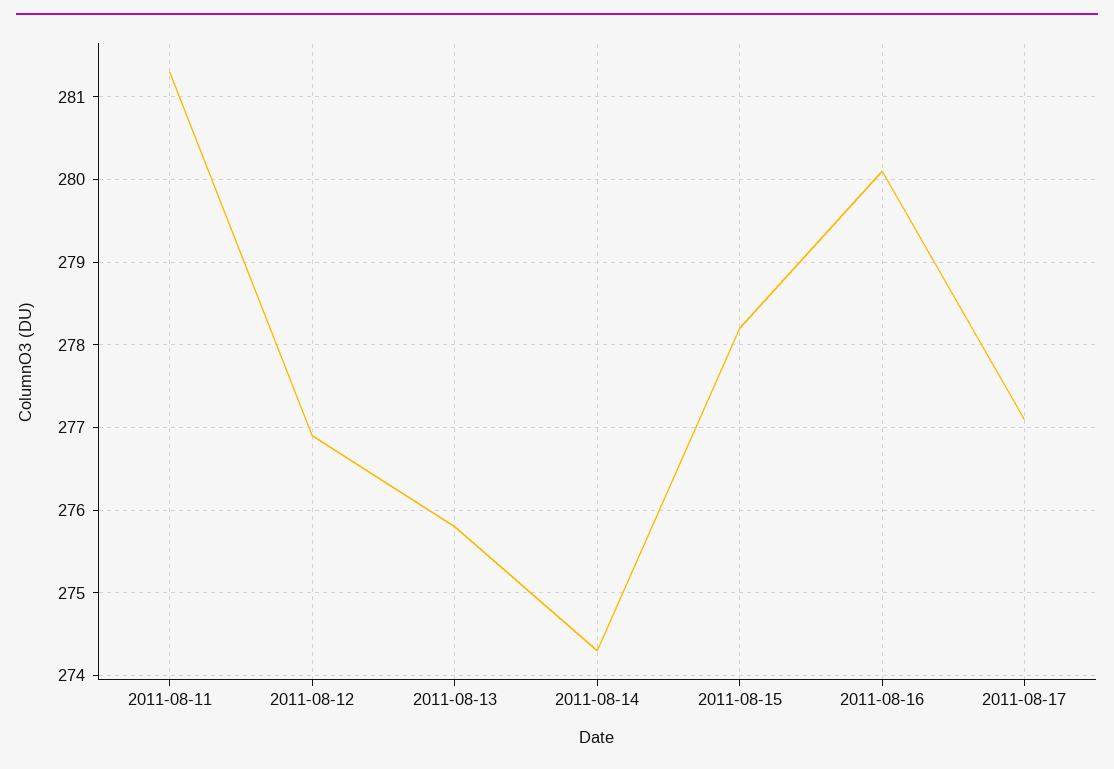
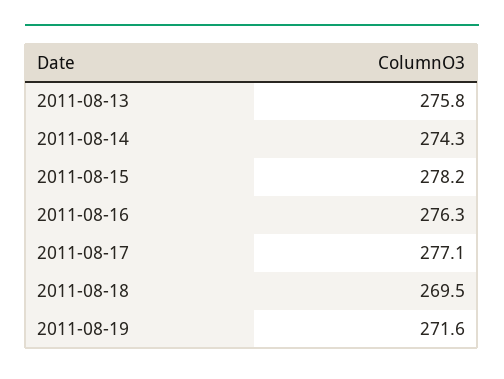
2011-08-11: 281.3 -> none
2011-08-12: 276.9 -> none
2011-08-16: 280.1 -> 276.3
2011-08-18: none -> 269.5
2011-08-19: none -> 271.6

